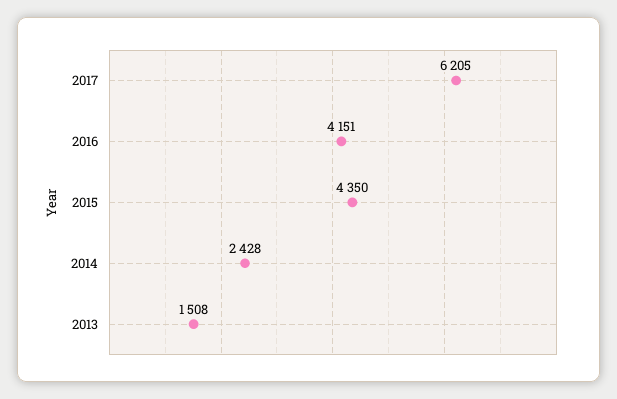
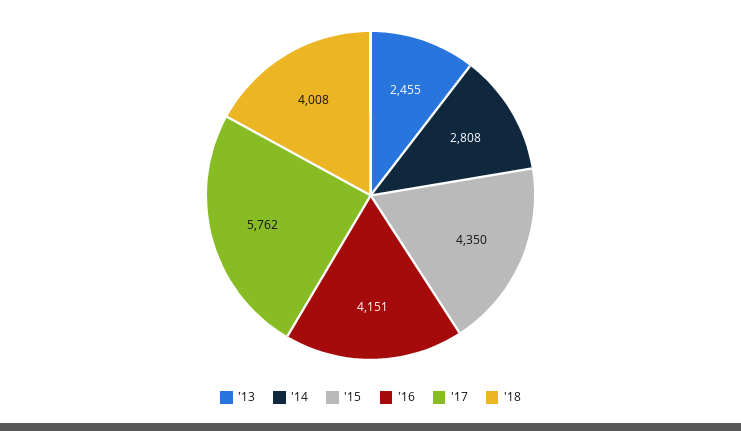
2017: 6205 -> 5762
2014: 2428 -> 2808
2013: 1508 -> 2455
'18: none -> 4008

